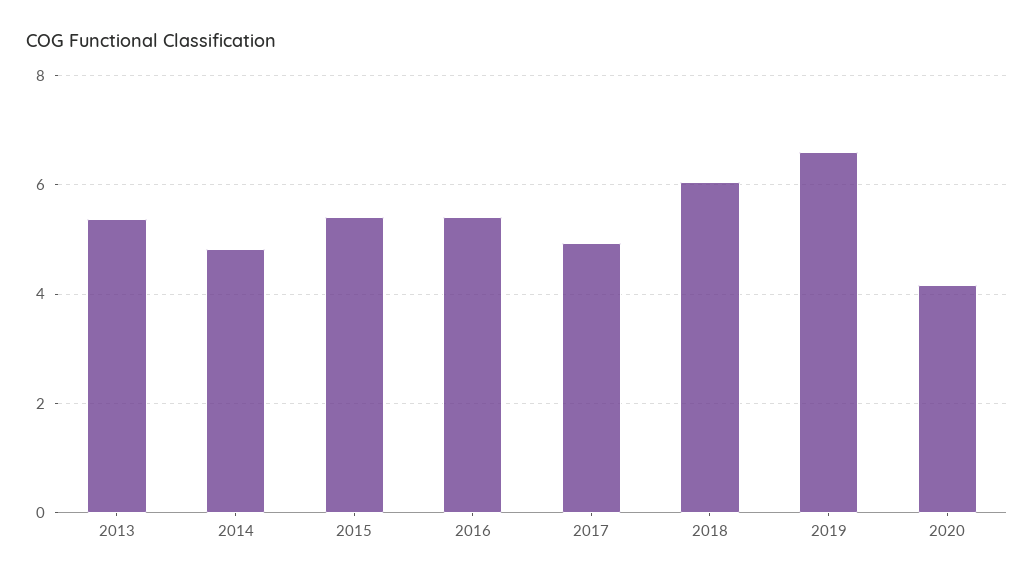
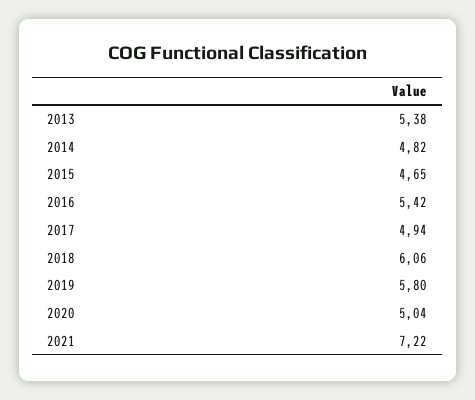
2015: 5.4 -> 4.65
2019: 6.6 -> 5.8
2020: 4.2 -> 5.04
2021: none -> 7.22

